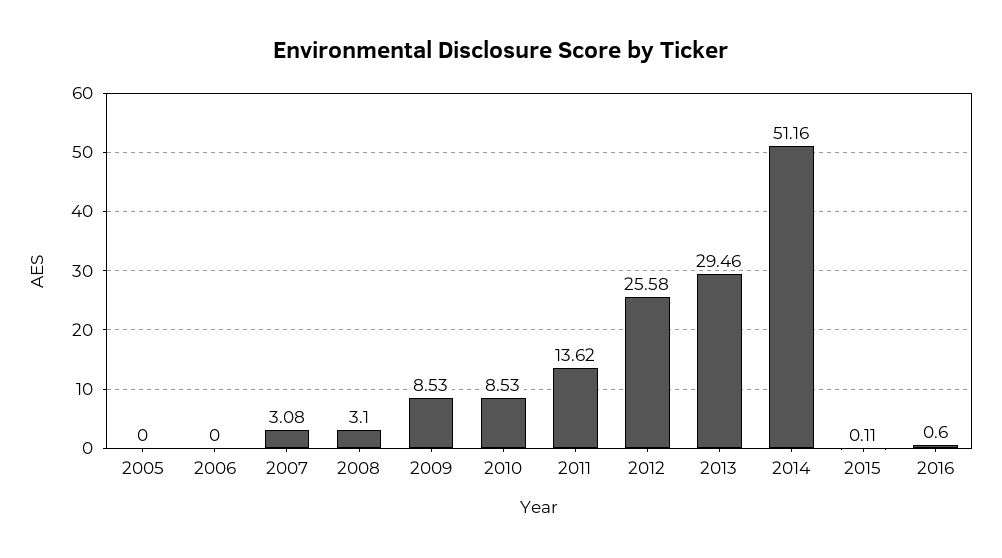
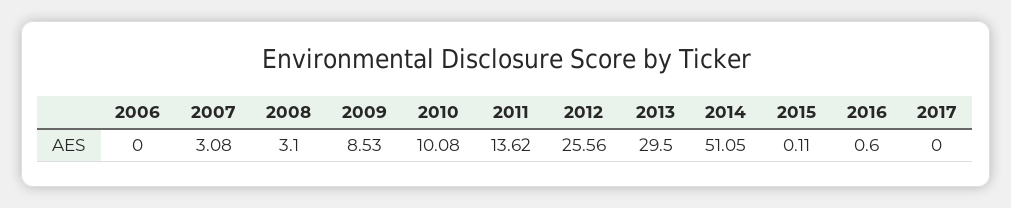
2005: 0 -> none
2010: 8.53 -> 10.08
2012: 25.58 -> 25.56
2013: 29.46 -> 29.5
2014: 51.16 -> 51.05
2017: none -> 0

